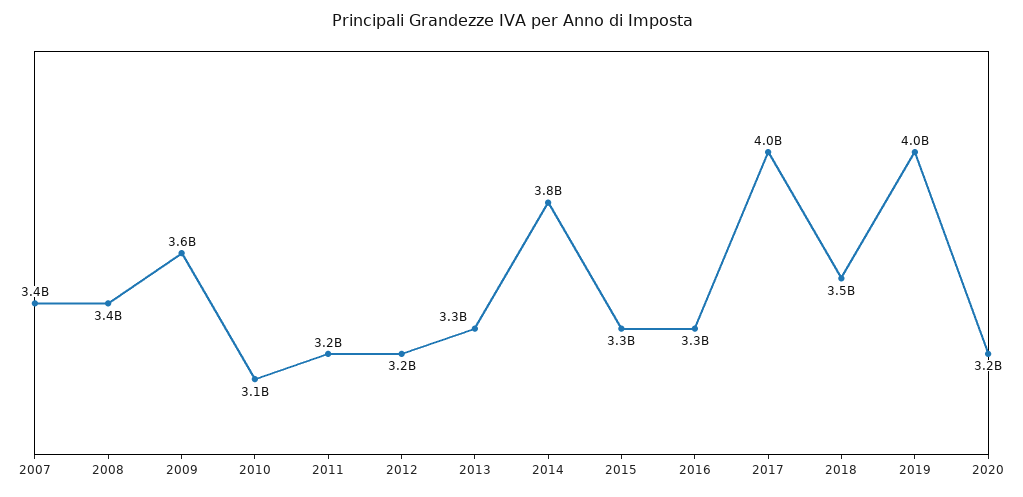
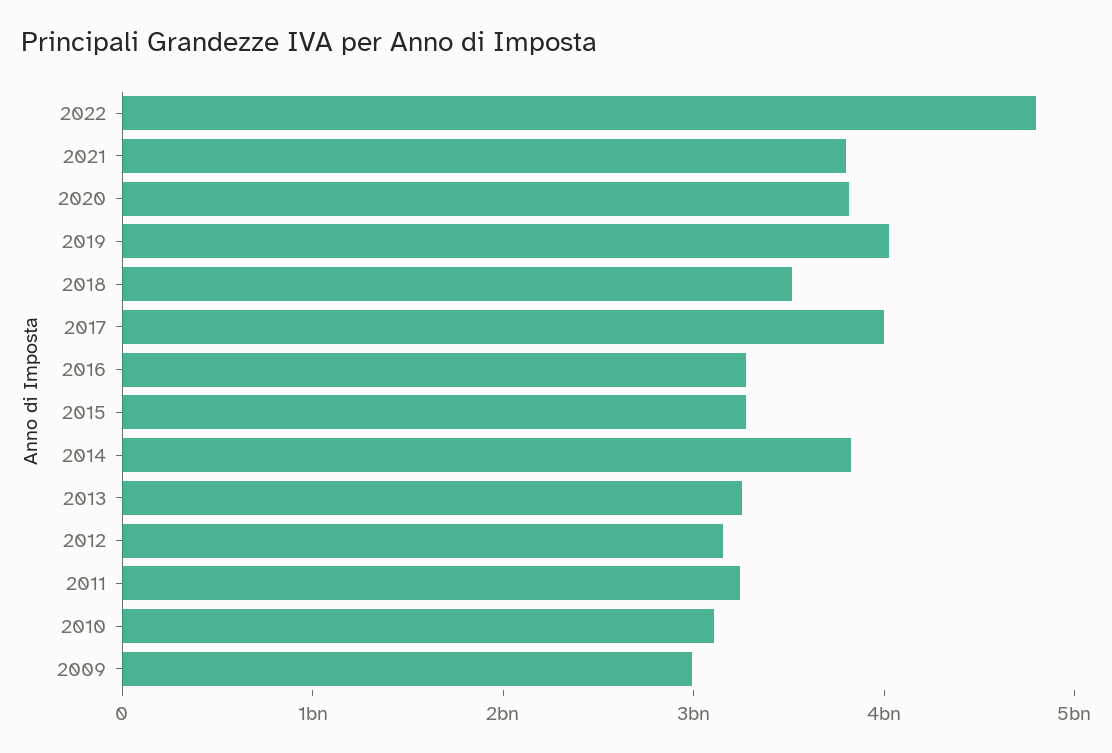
2007: 3400000000 -> none
2008: 3400000000 -> none
2009: 3600000000 -> 3000000000
2020: 3200000000 -> 3800000000
2022: none -> 4800000000
2021: none -> 3800000000

